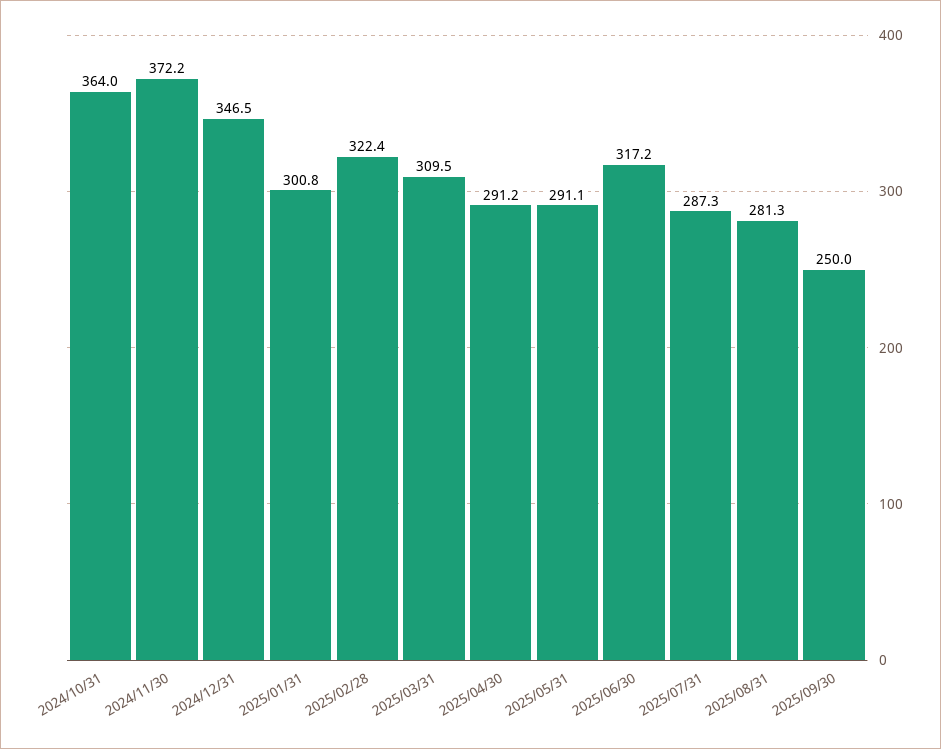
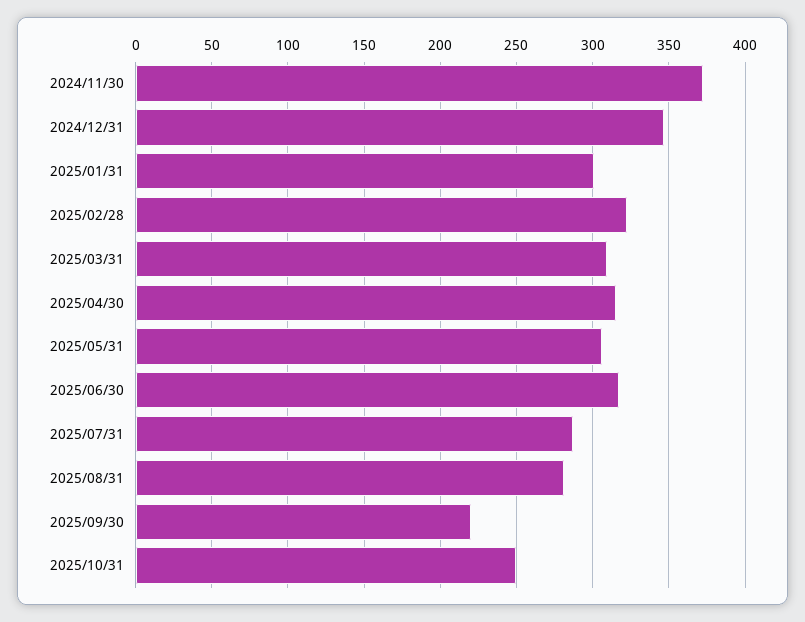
2024/10/31: 364 -> none
2025/04/30: 291.2 -> 315
2025/05/31: 291.1 -> 305
2025/09/30: 250 -> 220
2025/10/31: none -> 250

